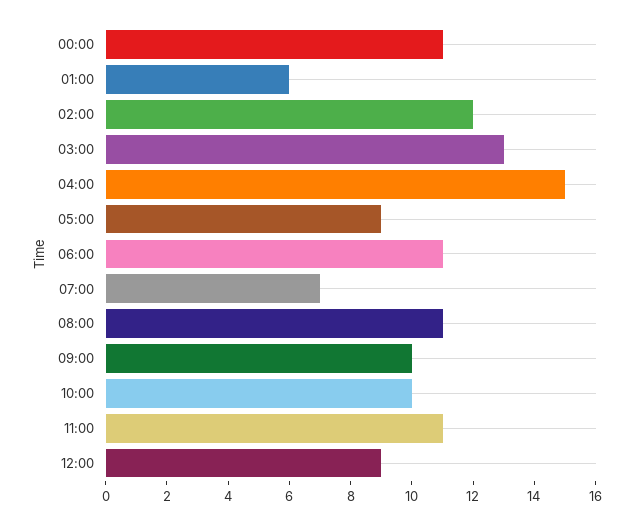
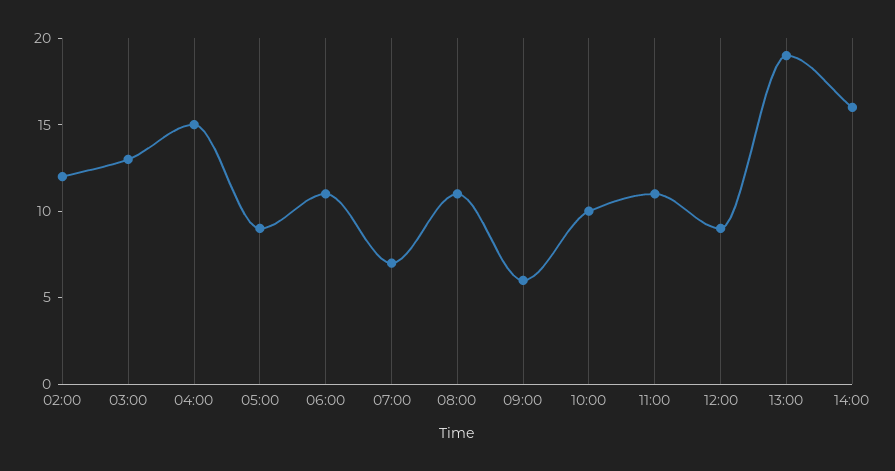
00:00: 11 -> none
01:00: 6 -> none
09:00: 10 -> 6
13:00: none -> 19
14:00: none -> 16

